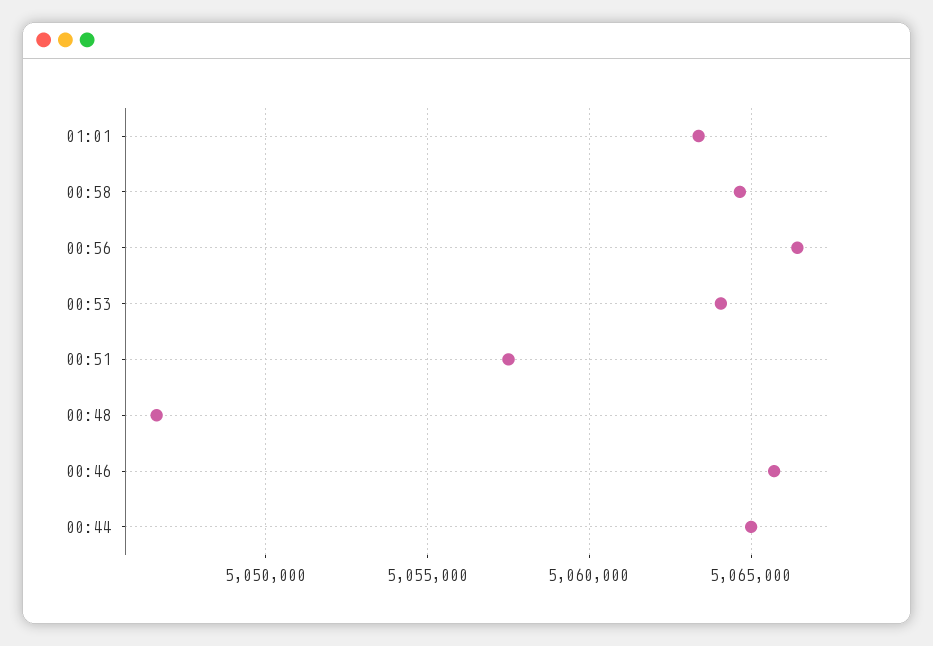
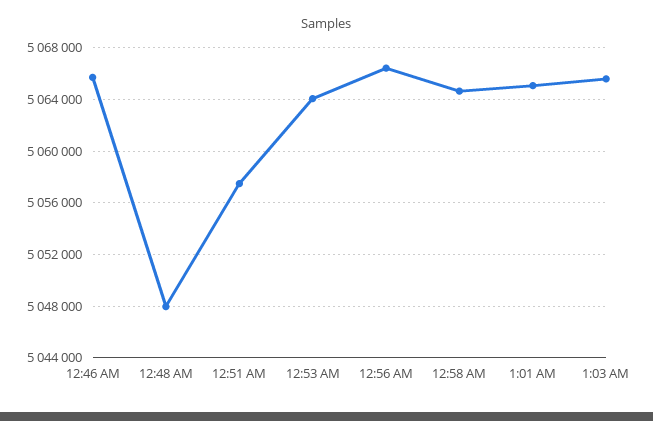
01:01: 5063500 -> 5065000
00:48: 5046500 -> 5048000
00:44: 5065000 -> none
1:03 AM: none -> 5065500

